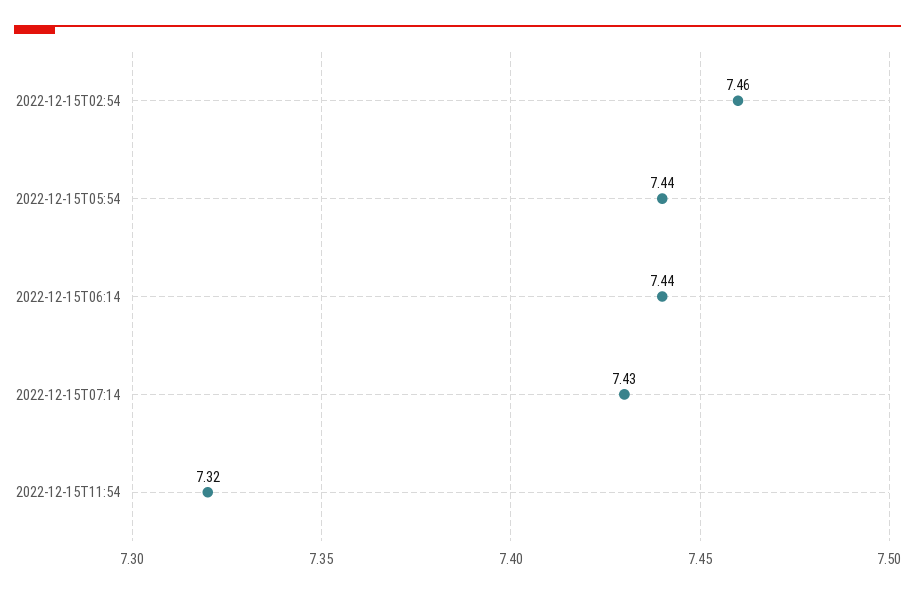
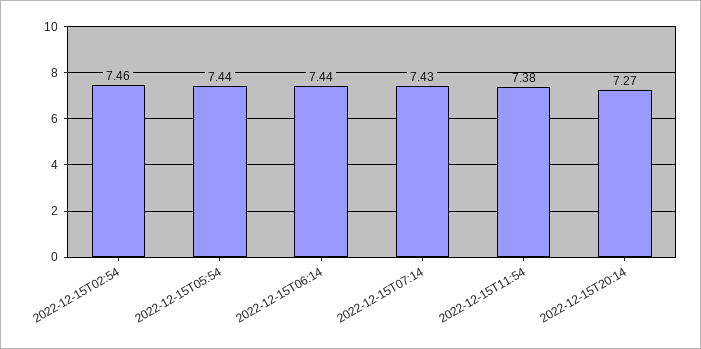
2022-12-15T11:54: 7.32 -> 7.38
2022-12-15T20:14: none -> 7.27

